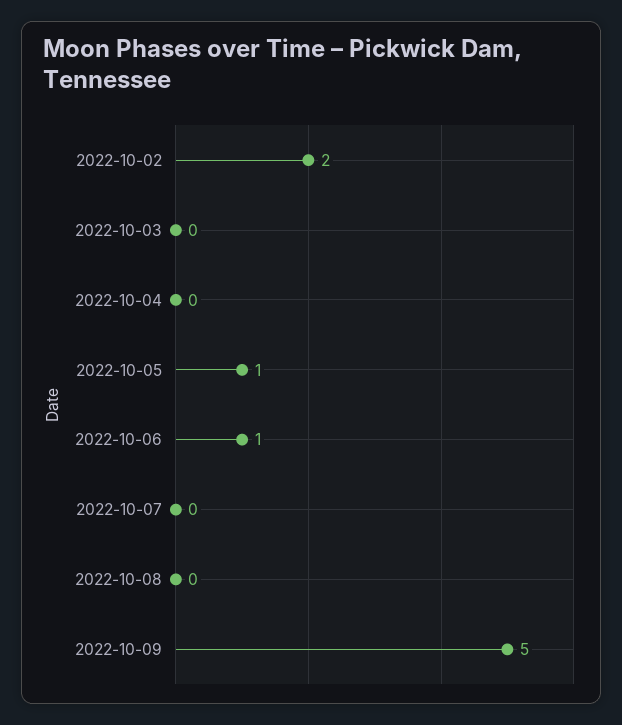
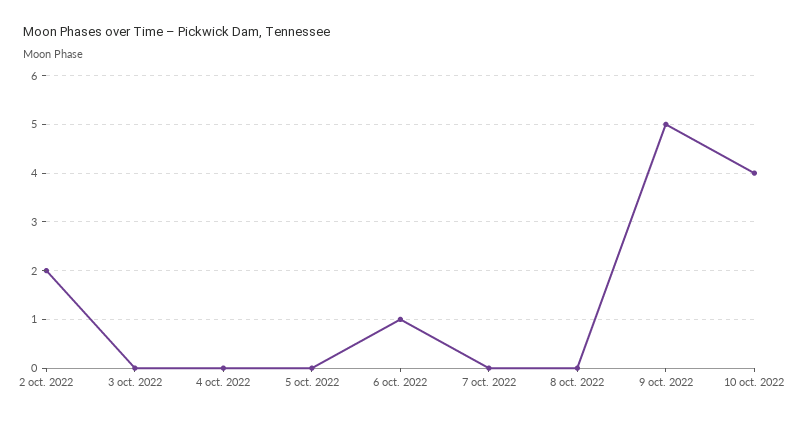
2022-10-05: 1 -> 0
10 oct. 2022: none -> 4

